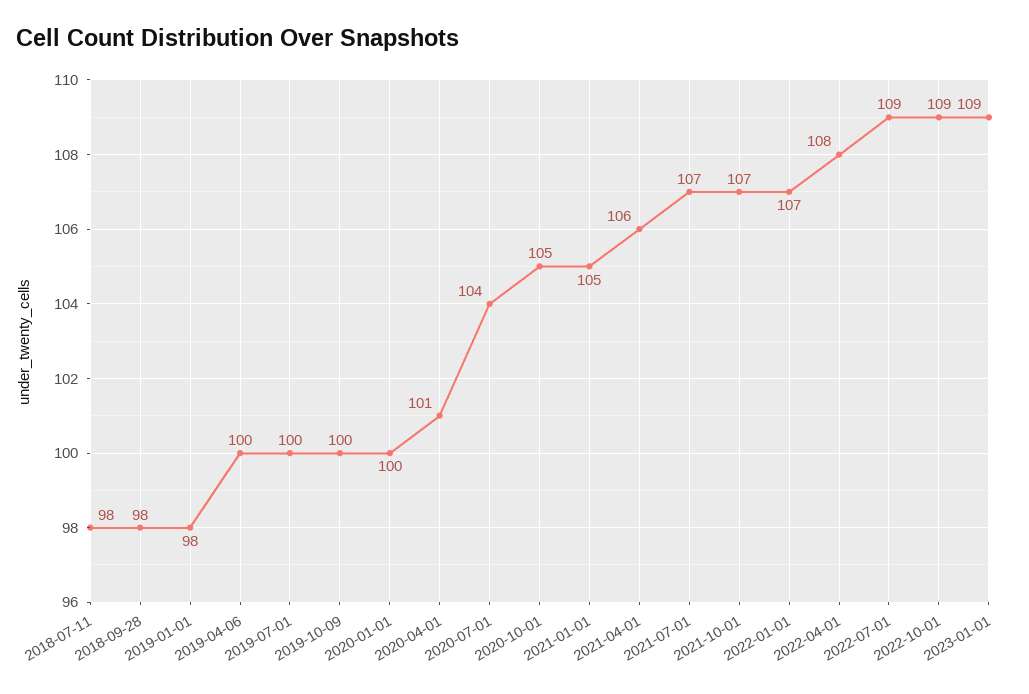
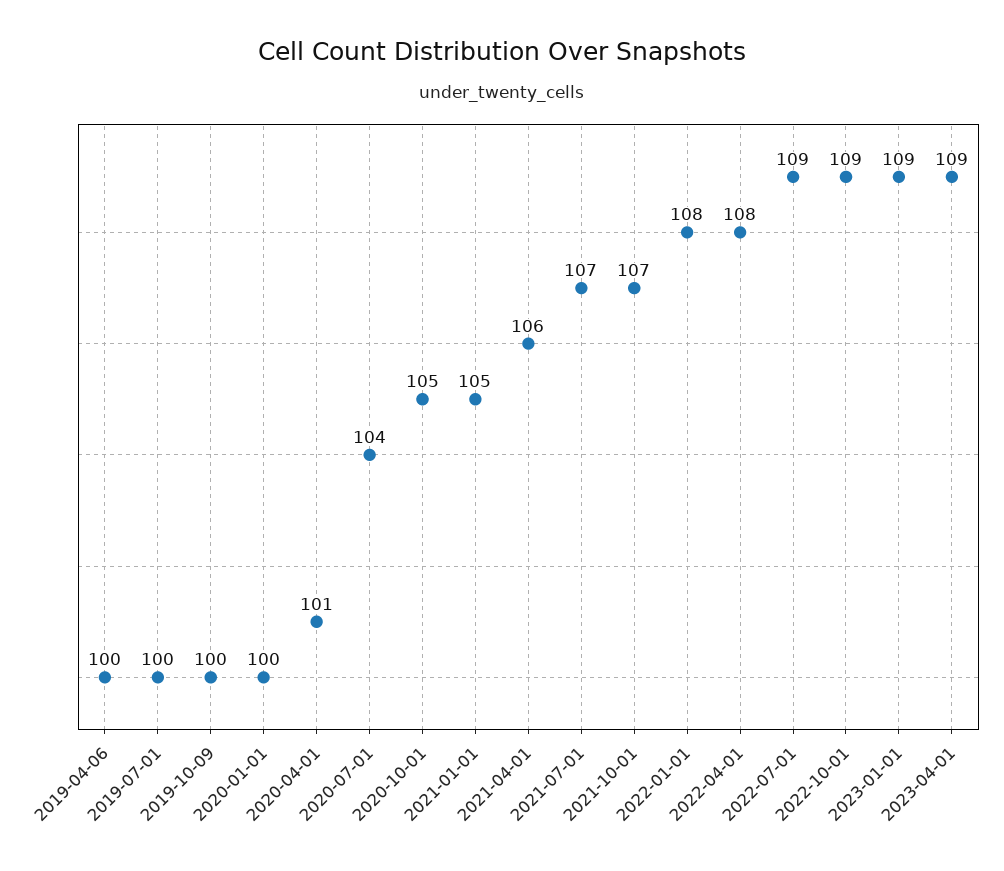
2018-07-11: 98 -> none
2018-09-28: 98 -> none
2019-01-01: 98 -> none
2022-01-01: 107 -> 108
2023-04-01: none -> 109

